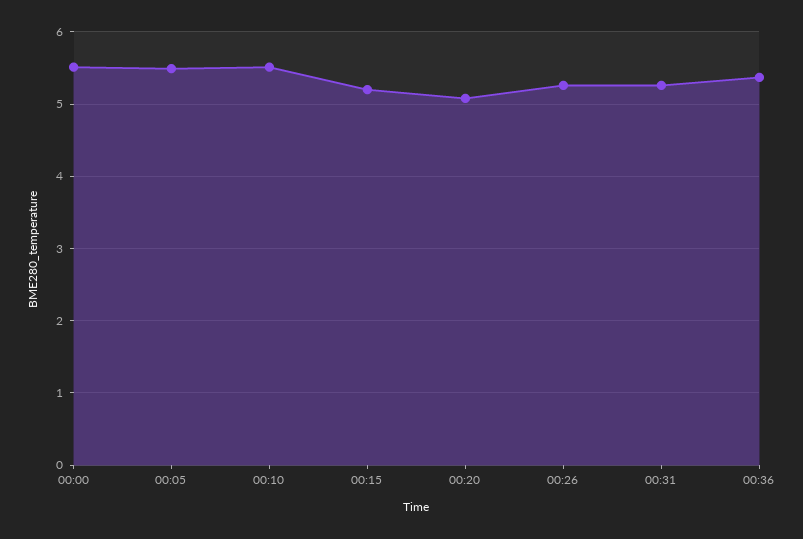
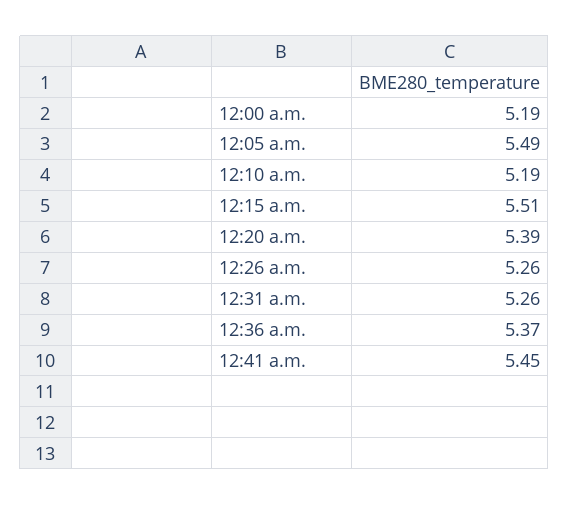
00:00: 5.5 -> 5.19
00:10: 5.5 -> 5.19
00:15: 5.2 -> 5.51
00:20: 5.1 -> 5.39
12:41 a.m.: none -> 5.45

